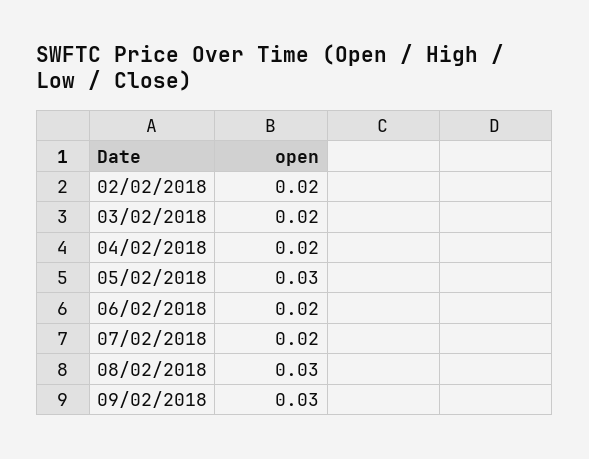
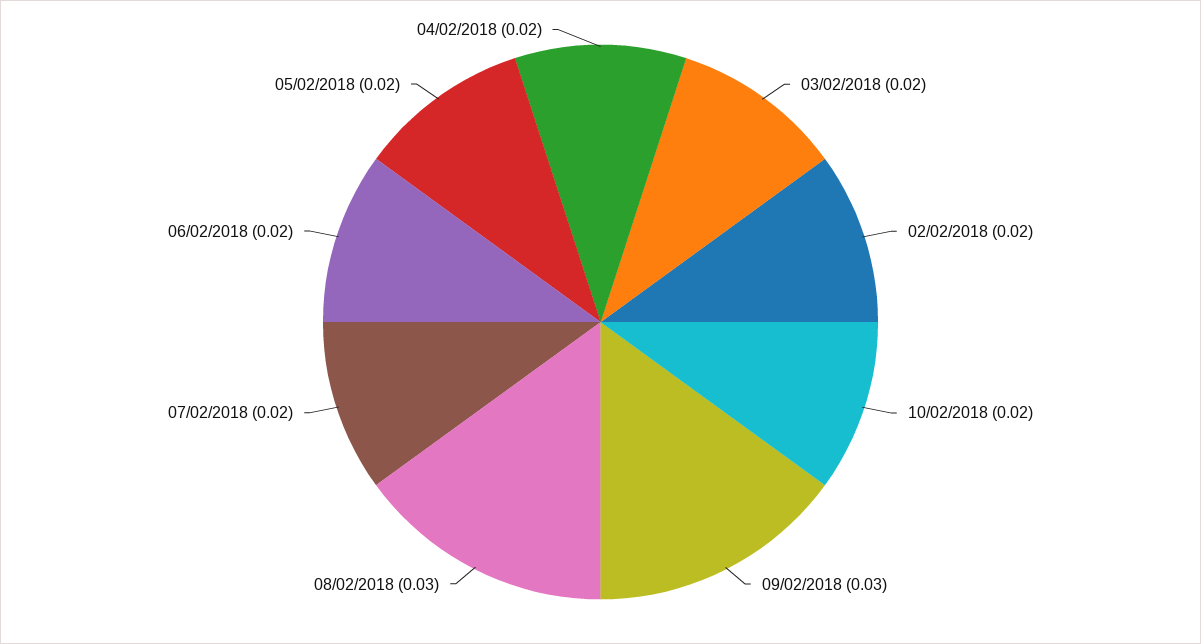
05/02/2018: 0.03 -> 0.02
10/02/2018: none -> 0.02

